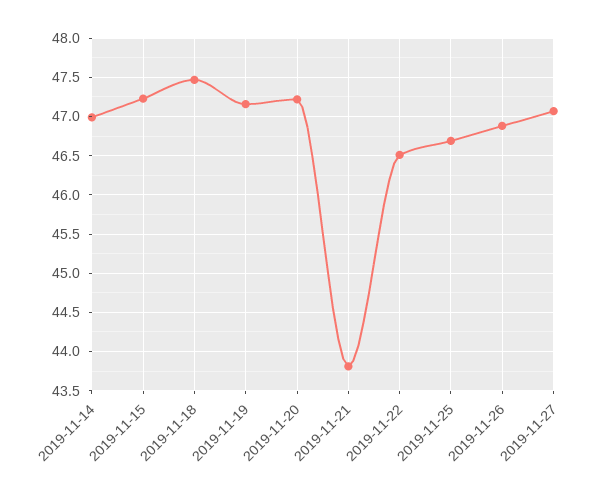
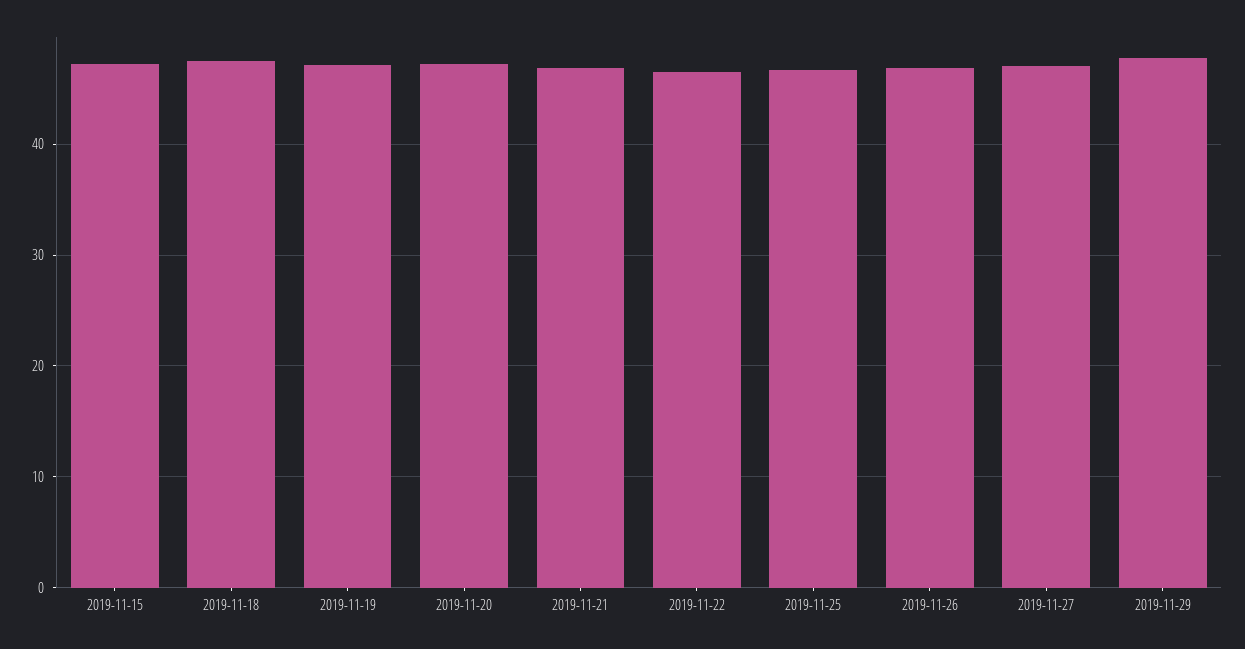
2019-11-14: 47 -> none
2019-11-21: 43.8 -> 47
2019-11-29: none -> 48

